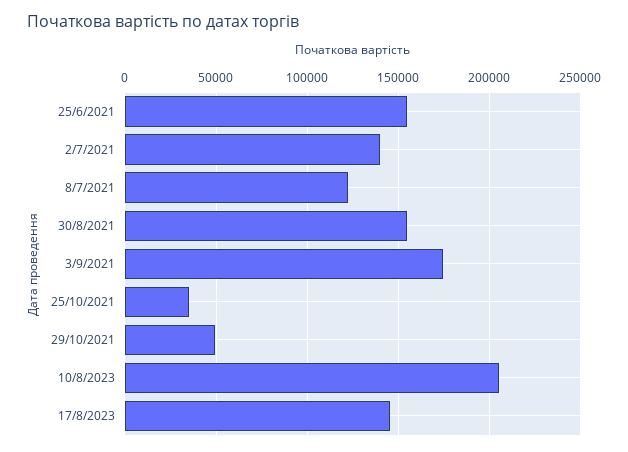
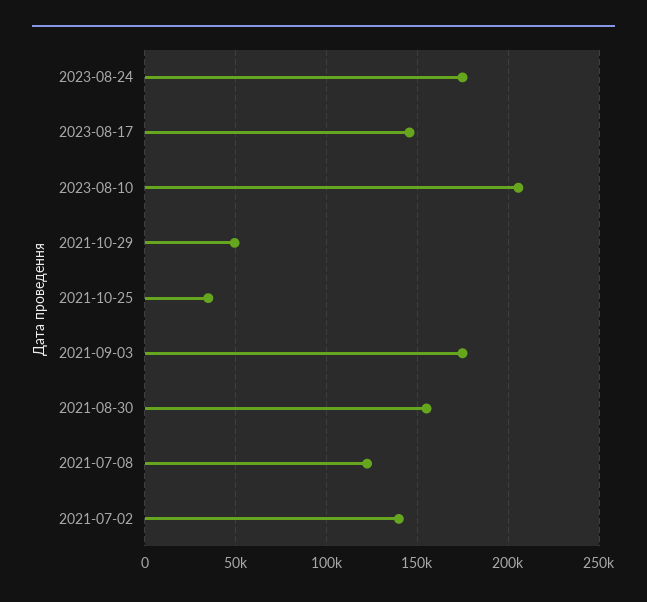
25/6/2021: 155000 -> none
2023-08-24: none -> 175000

